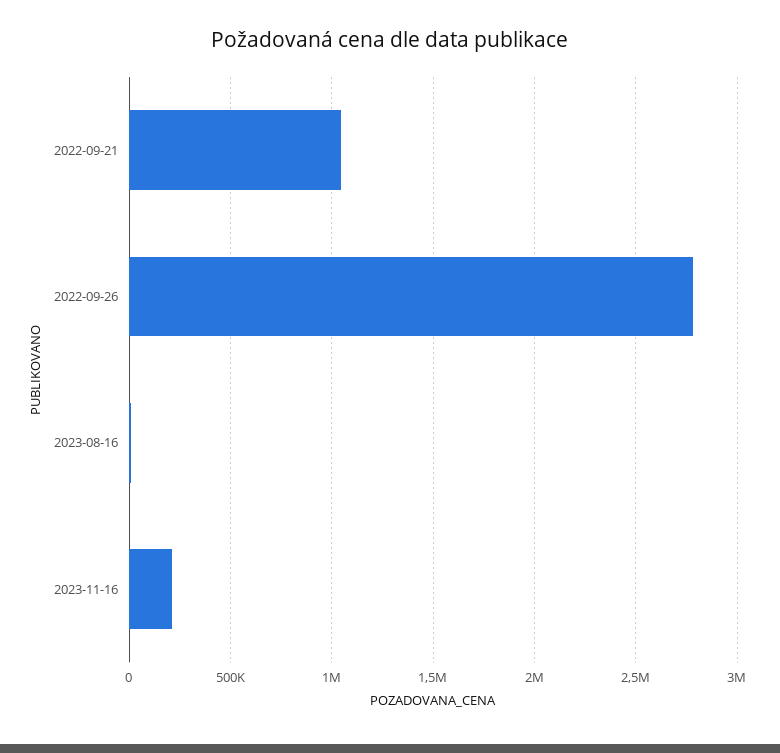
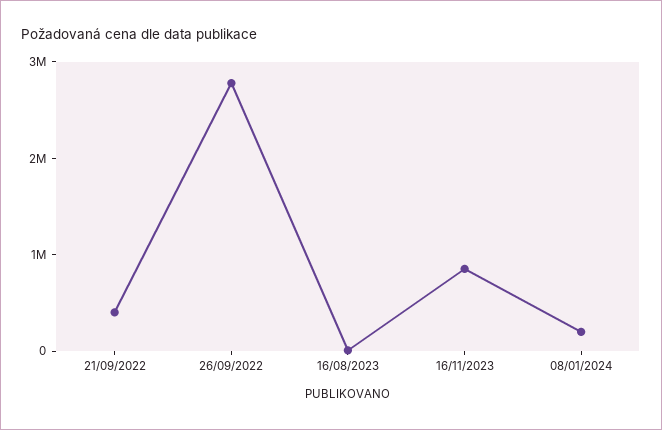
2022-09-21: 1050000 -> 400000
2023-11-16: 200000 -> 800000
08/01/2024: none -> 200000

